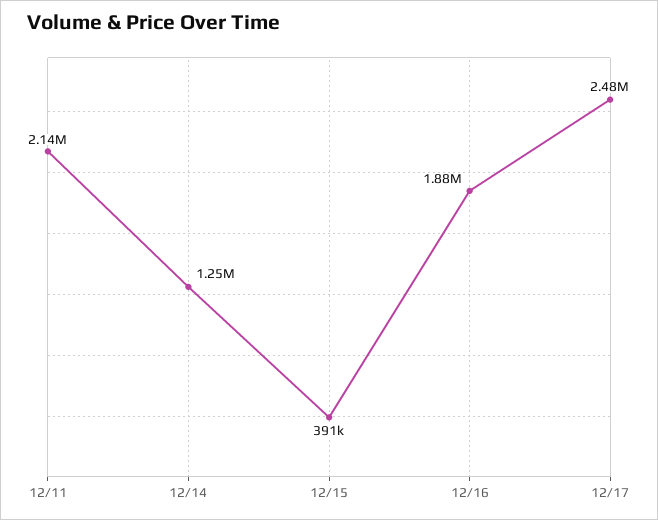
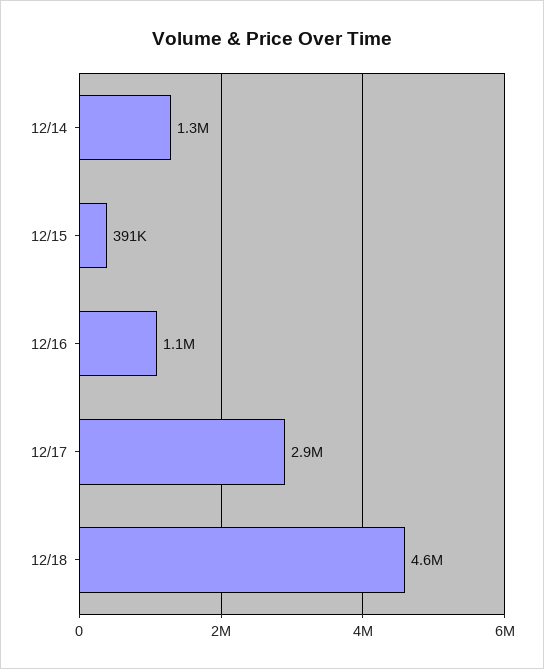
12/11: 2140000 -> none
12/16: 1880000 -> 1100000
12/17: 2480000 -> 2900000
12/18: none -> 4600000

